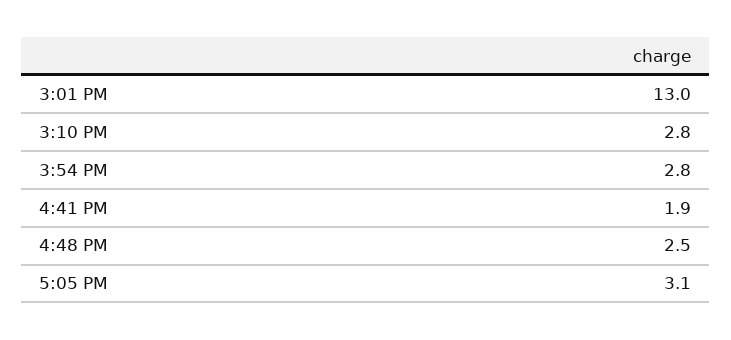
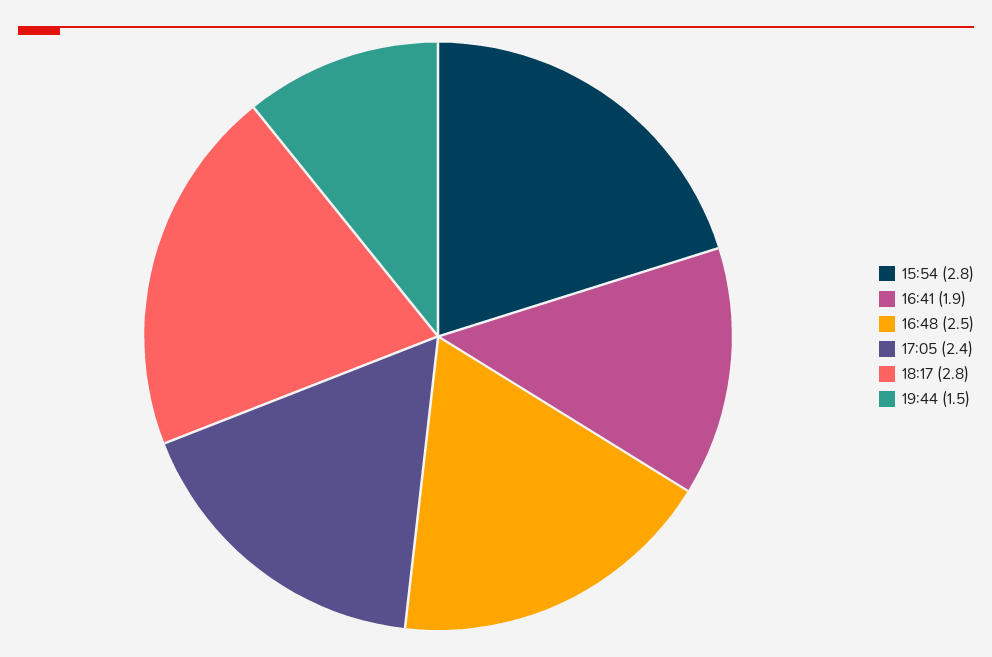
3:01 PM: 13 -> none
3:10 PM: 2.8 -> none
5:05 PM: 3.1 -> 2.4
18:17: none -> 2.8
19:44: none -> 1.5

